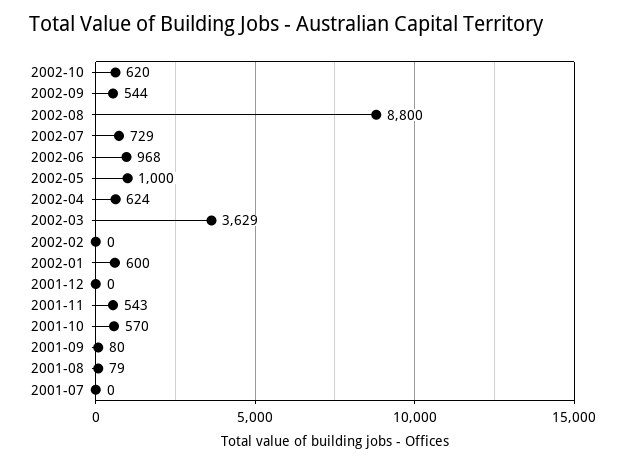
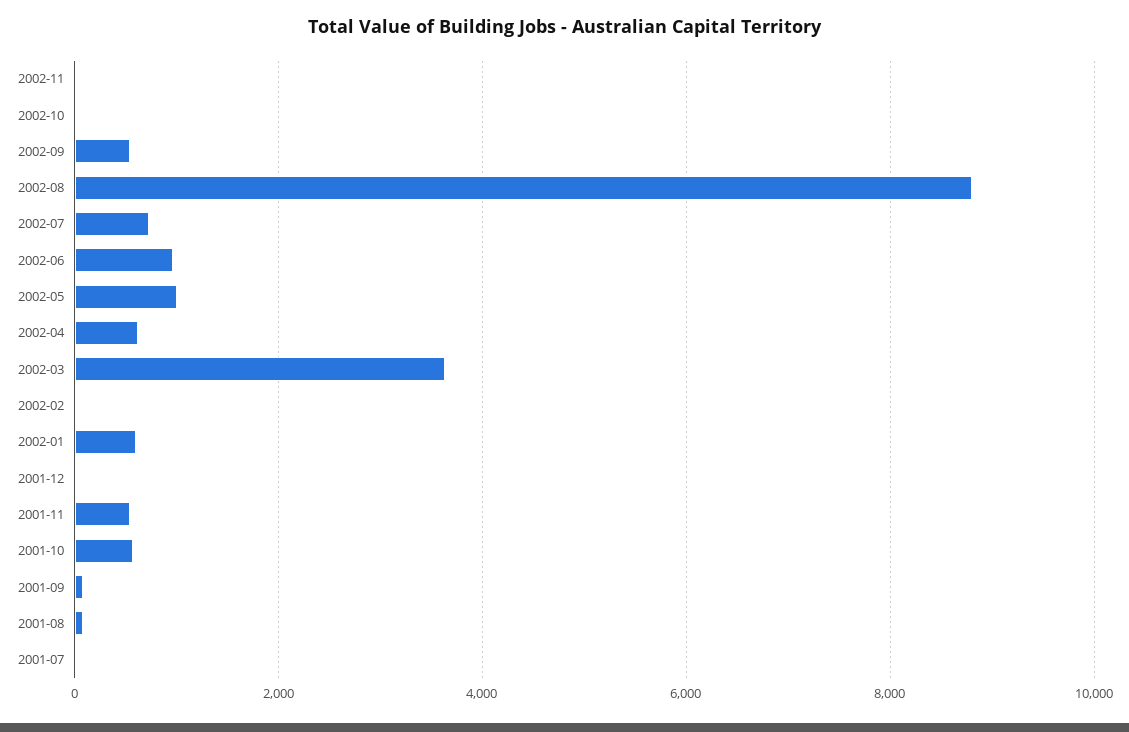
2002-10: 620 -> 0
2002-11: none -> 0

